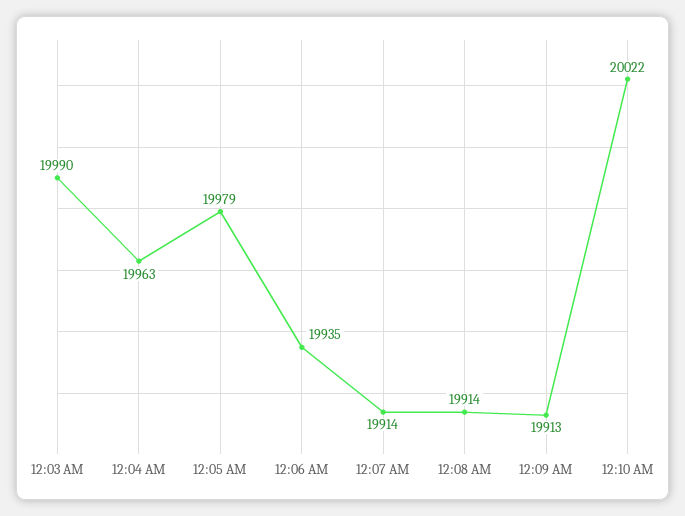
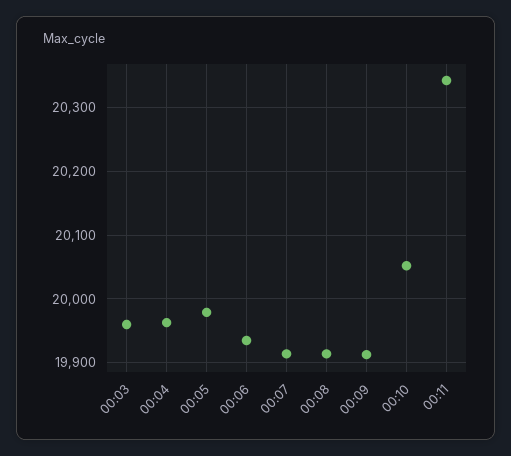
12:03 AM: 19990 -> 19960
12:10 AM: 20022 -> 20050
00:11: none -> 20340

